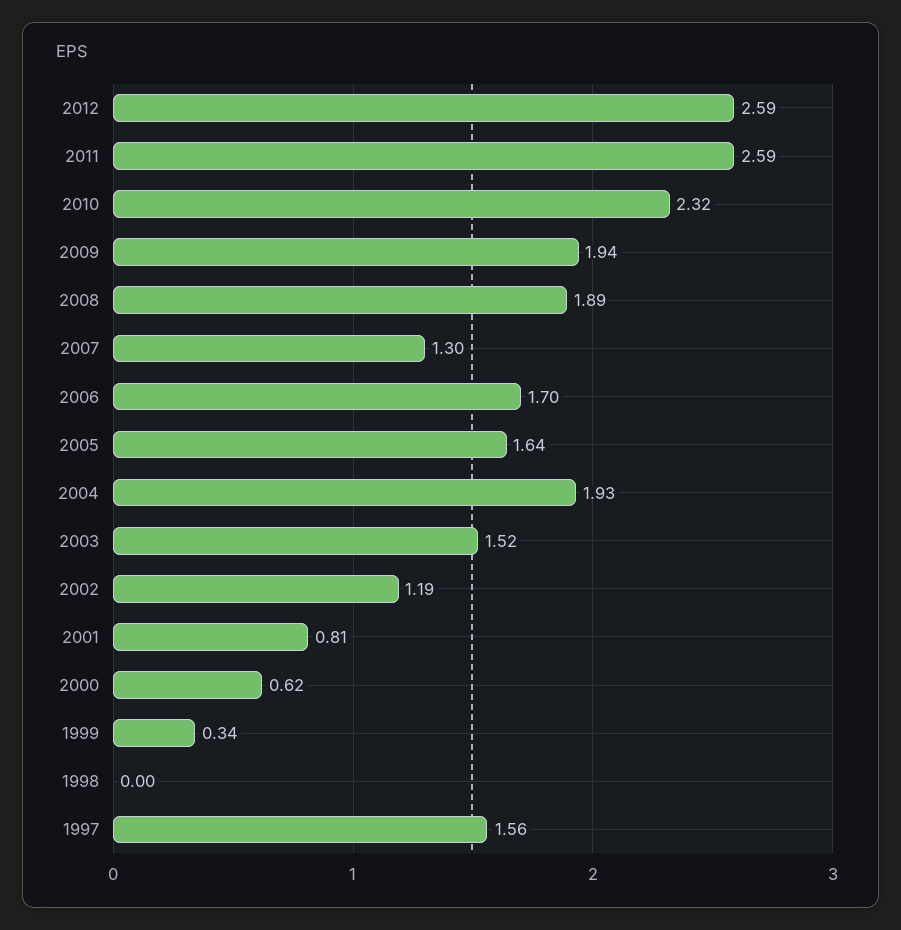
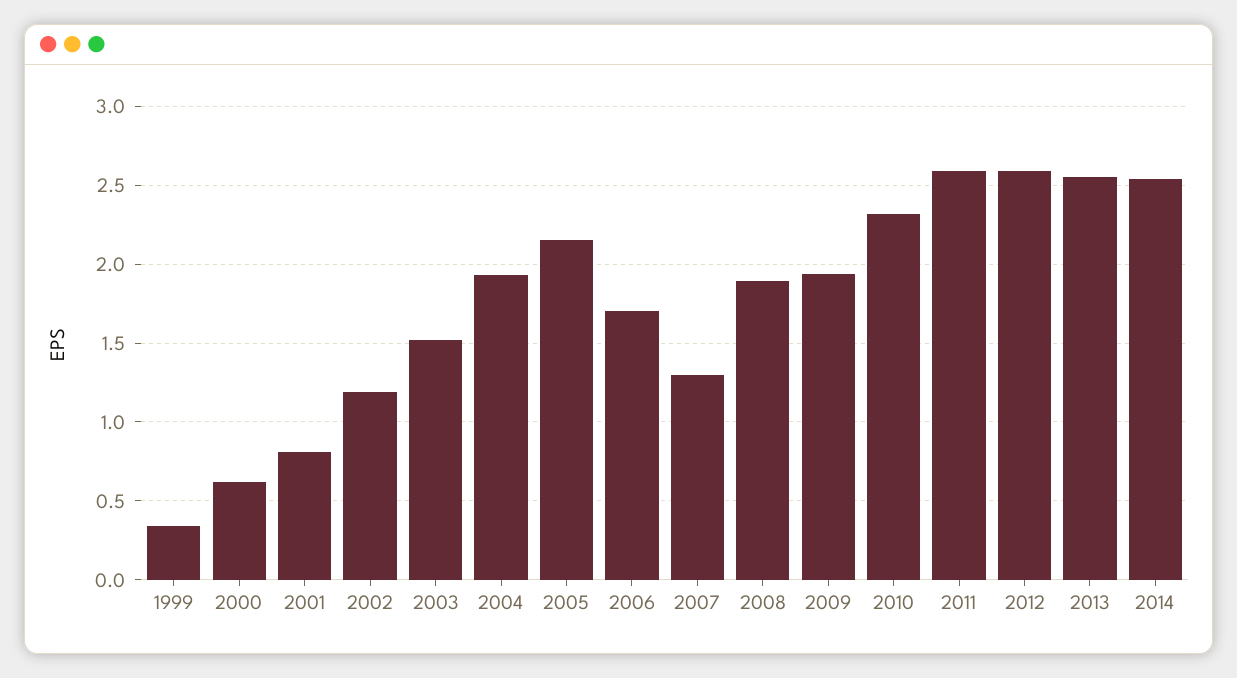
2005: 1.64 -> 2.15
1998: 0 -> none
1997: 1.56 -> none
2013: none -> 2.55
2014: none -> 2.55

